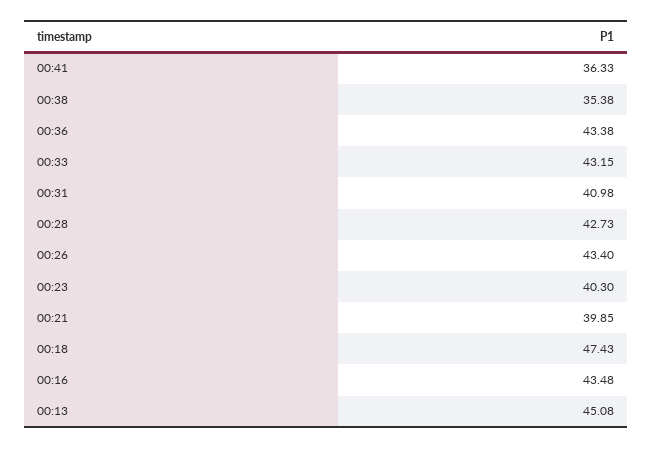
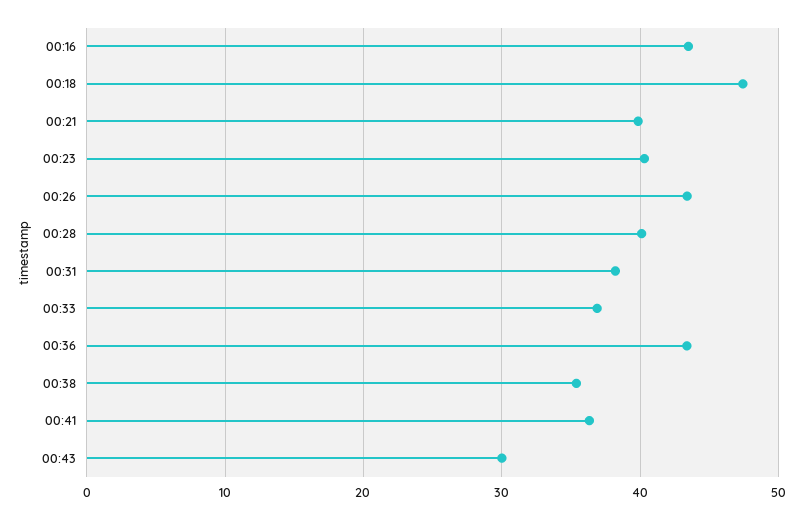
00:33: 43.15 -> 37
00:31: 40.98 -> 38
00:28: 42.73 -> 40
00:13: 45.08 -> none
00:43: none -> 30

